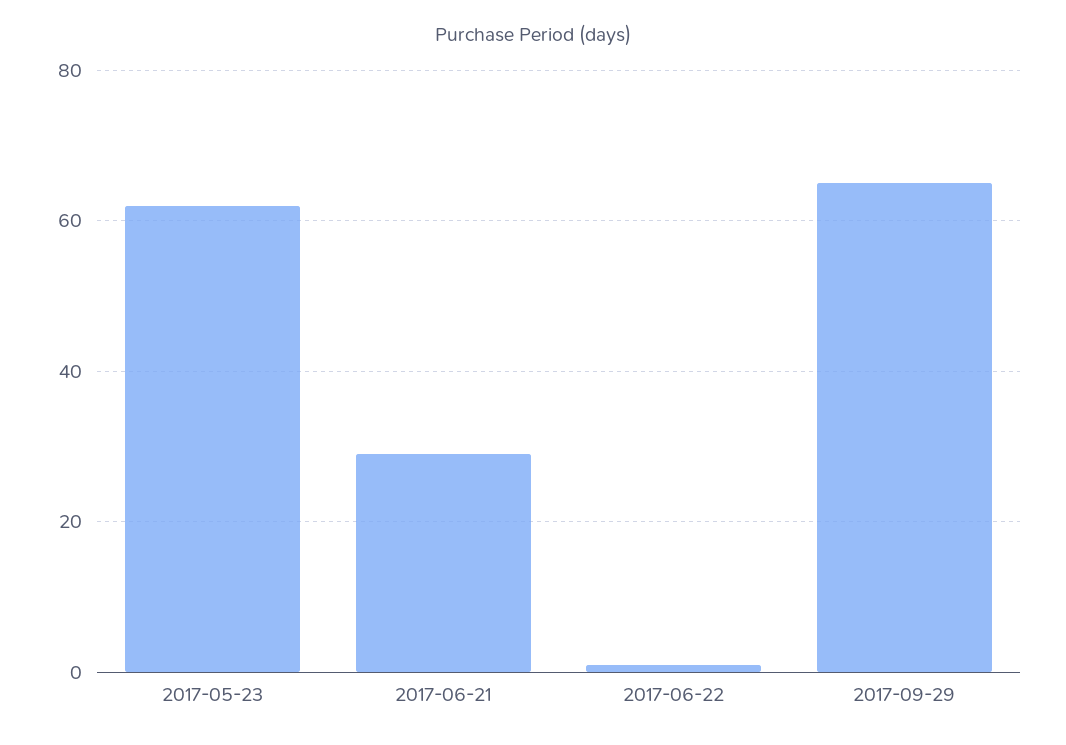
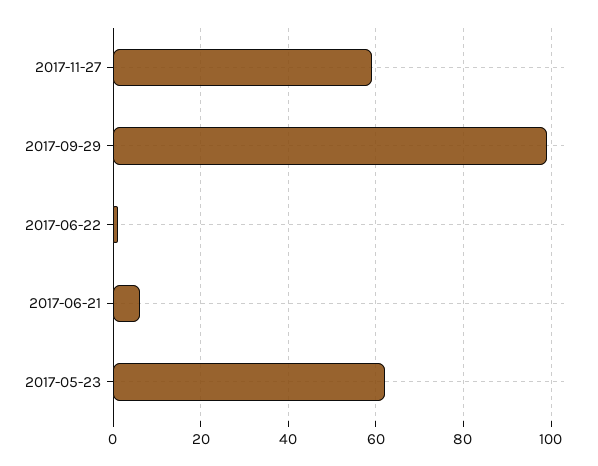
2017-06-21: 30 -> 5
2017-09-29: 65 -> 100
2017-11-27: none -> 60

